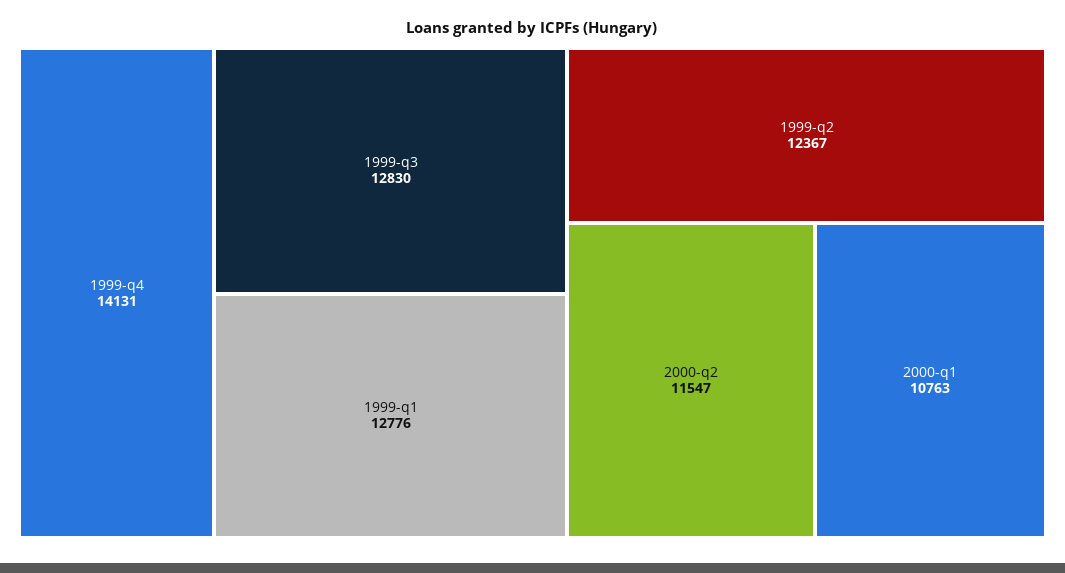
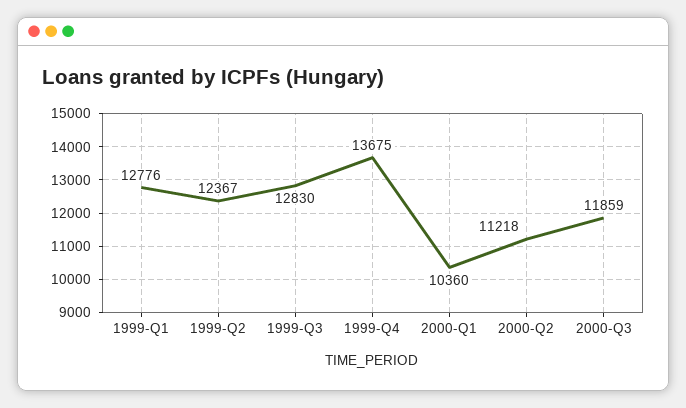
1999-q4: 14131 -> 13675
2000-q2: 11547 -> 11218
2000-q1: 10763 -> 10360
2000-Q3: none -> 11859

